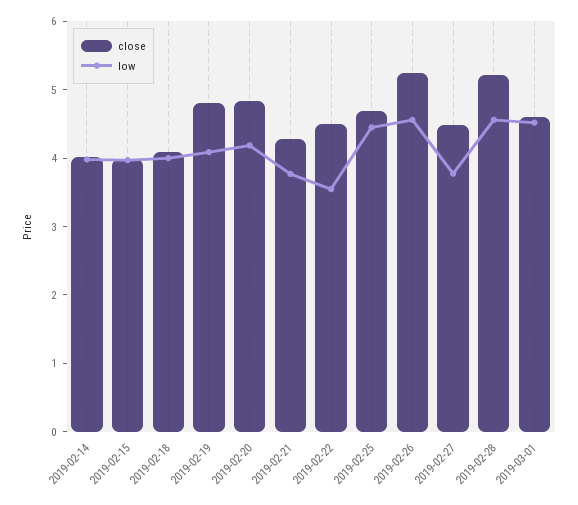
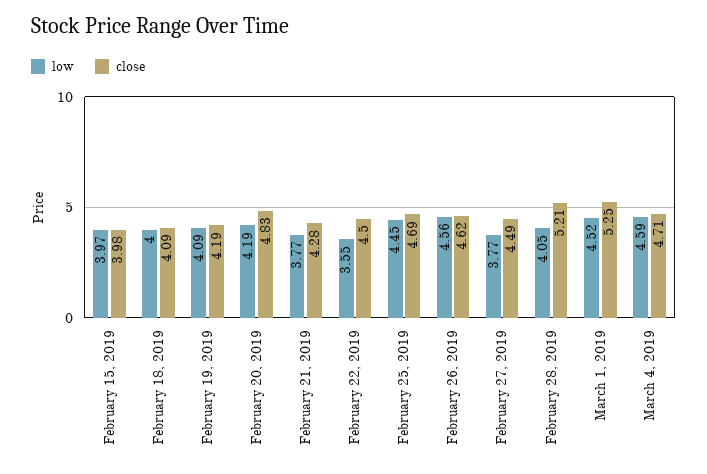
close, 2019-02-14: 4 -> none
low, 2019-02-14: 4 -> none
close, 2019-02-19: 4.8 -> 4.19
close, 2019-02-26: 5.2 -> 4.62
low, 2019-02-28: 4.6 -> 4.05
close, 2019-03-01: 4.6 -> 5.25
low, March 4, 2019: none -> 4.59
close, March 4, 2019: none -> 4.71

